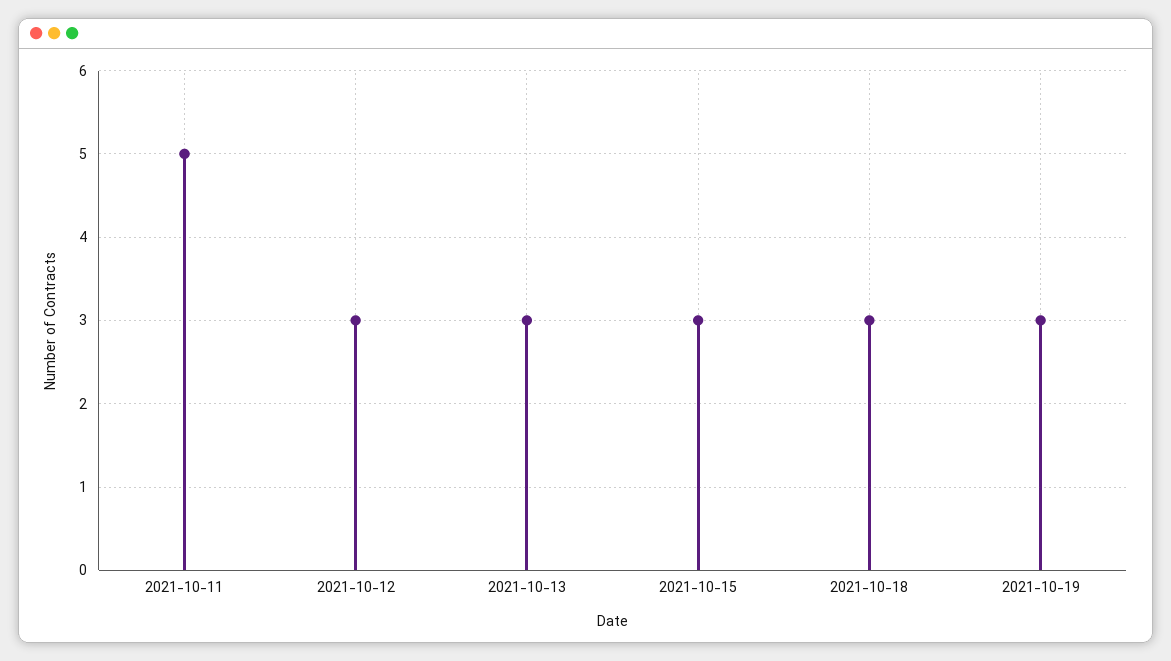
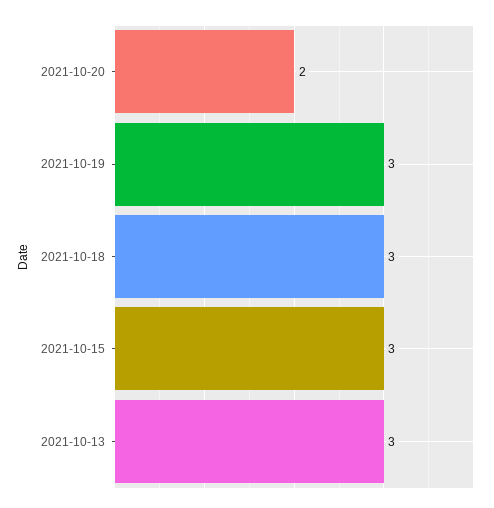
2021-10-11: 5 -> none
2021-10-12: 3 -> none
2021-10-20: none -> 2

